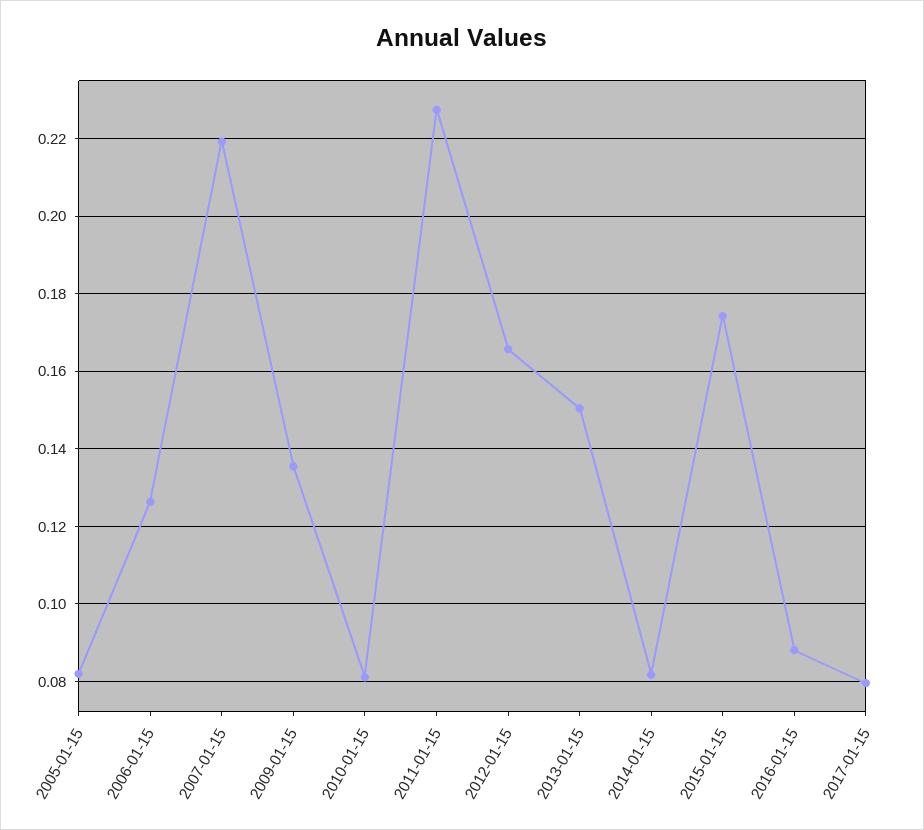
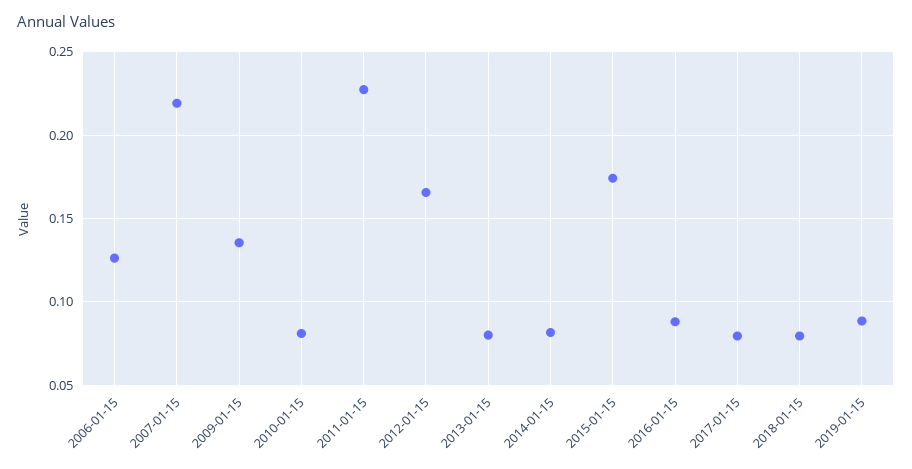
2005-01-15: 0.082 -> none
2013-01-15: 0.15 -> 0.08
2018-01-15: none -> 0.08
2019-01-15: none -> 0.09

